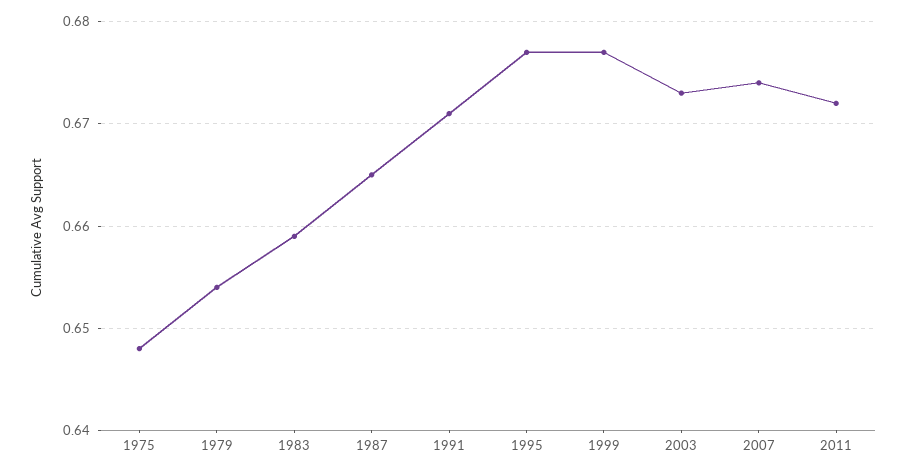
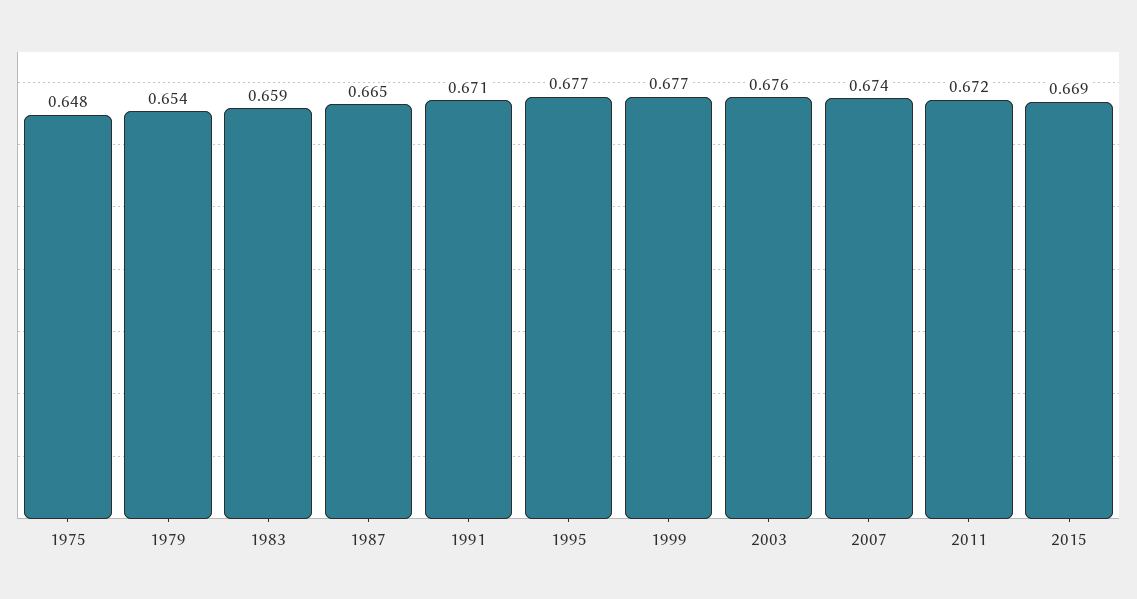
2003: 0.673 -> 0.676
2015: none -> 0.669

